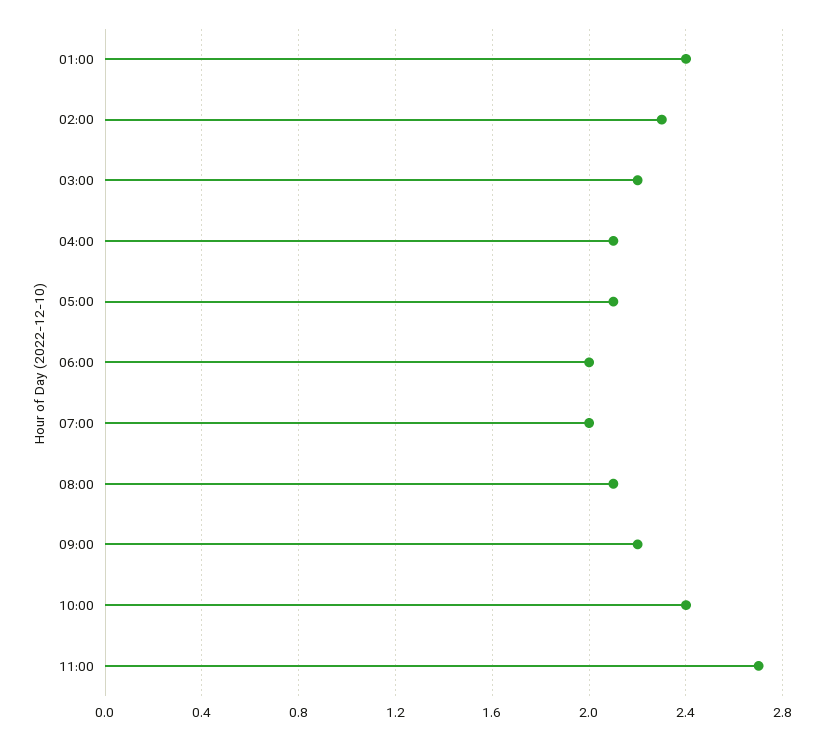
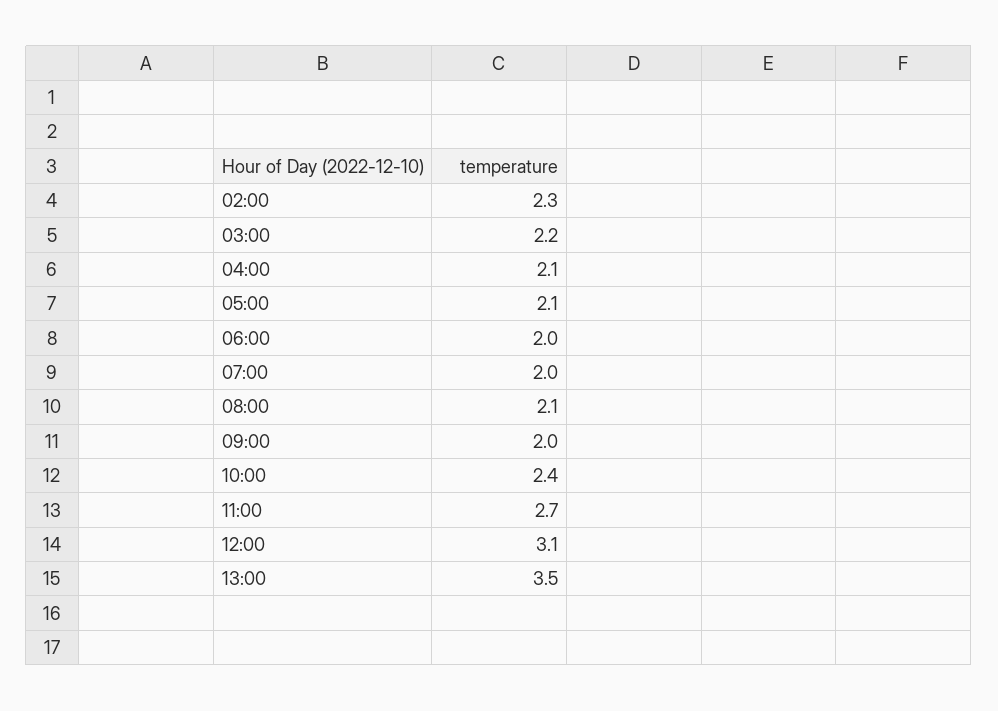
01:00: 2.4 -> none
09:00: 2.2 -> 2
12:00: none -> 3.1
13:00: none -> 3.5

